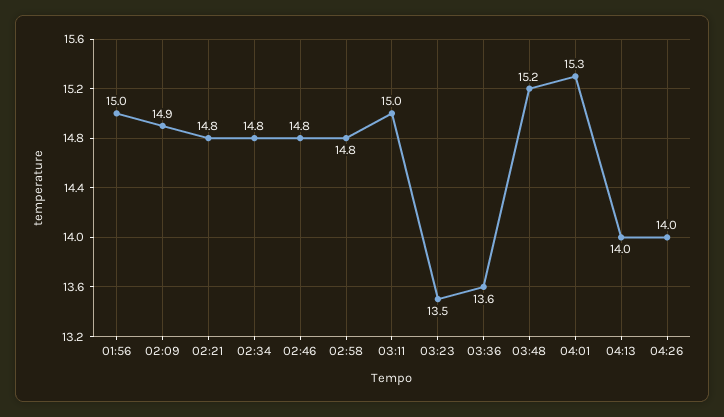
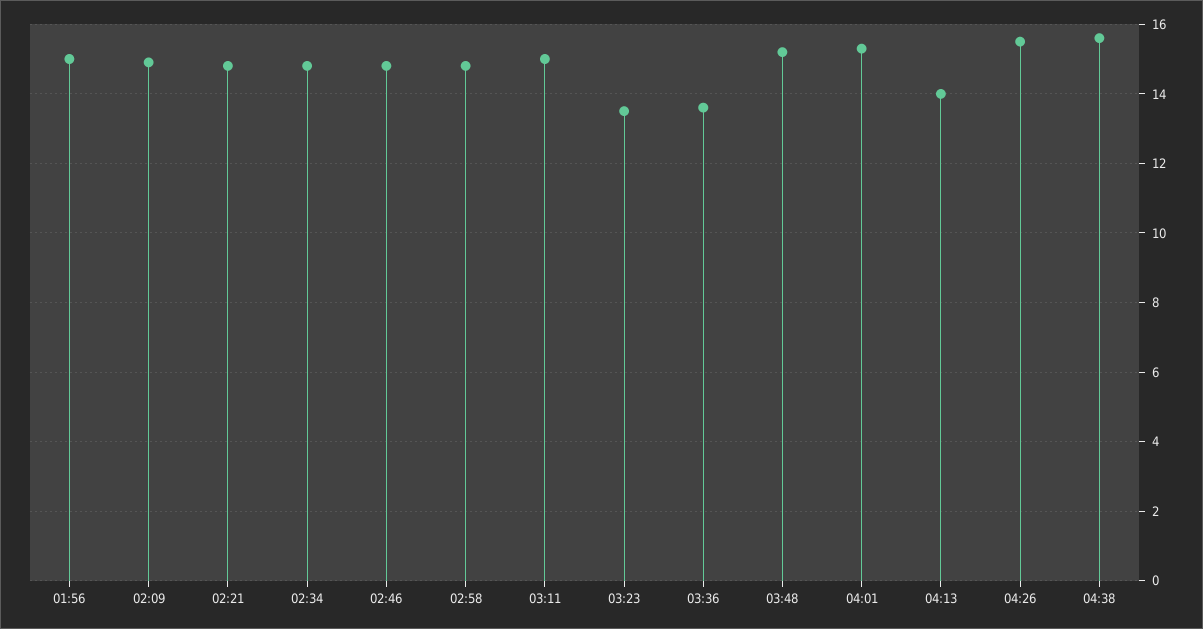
04:26: 14 -> 15.5
04:38: none -> 15.5

